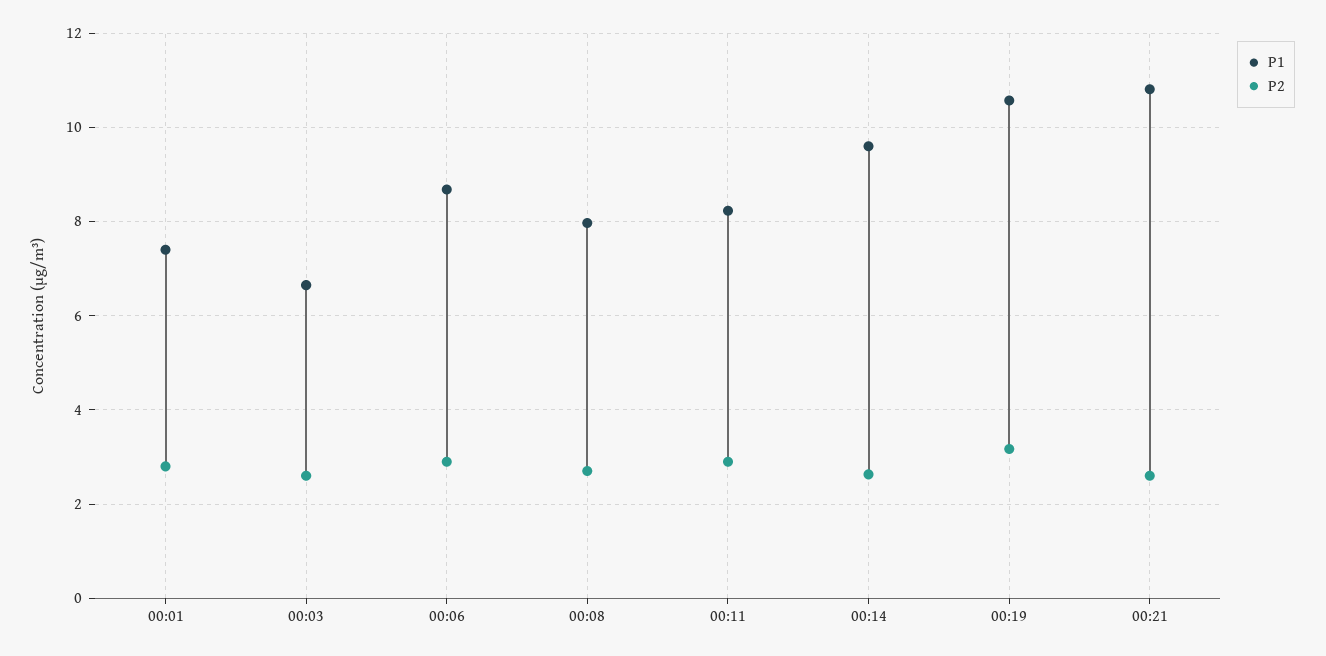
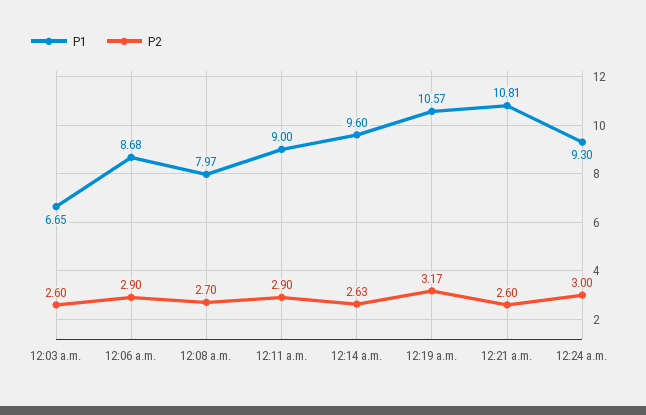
P1, 00:01: 7.4 -> none
P2, 00:01: 2.8 -> none
P1, 00:11: 8.2 -> 9
P1, 12:24 a.m.: none -> 9.3
P2, 12:24 a.m.: none -> 3

